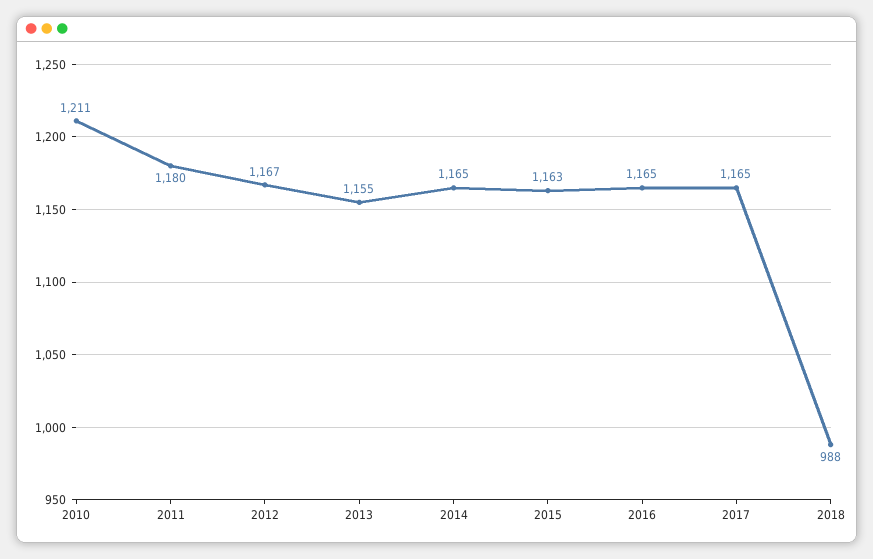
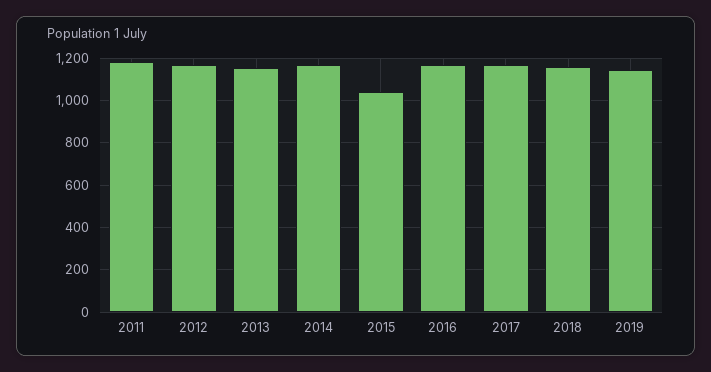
2010: 1211 -> none
2015: 1163 -> 1050
2018: 988 -> 1150
2019: none -> 1150

